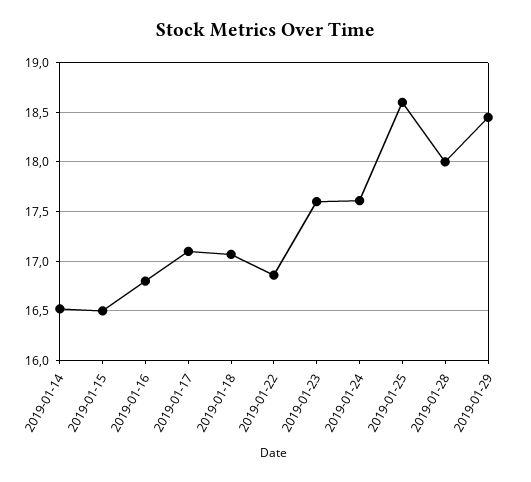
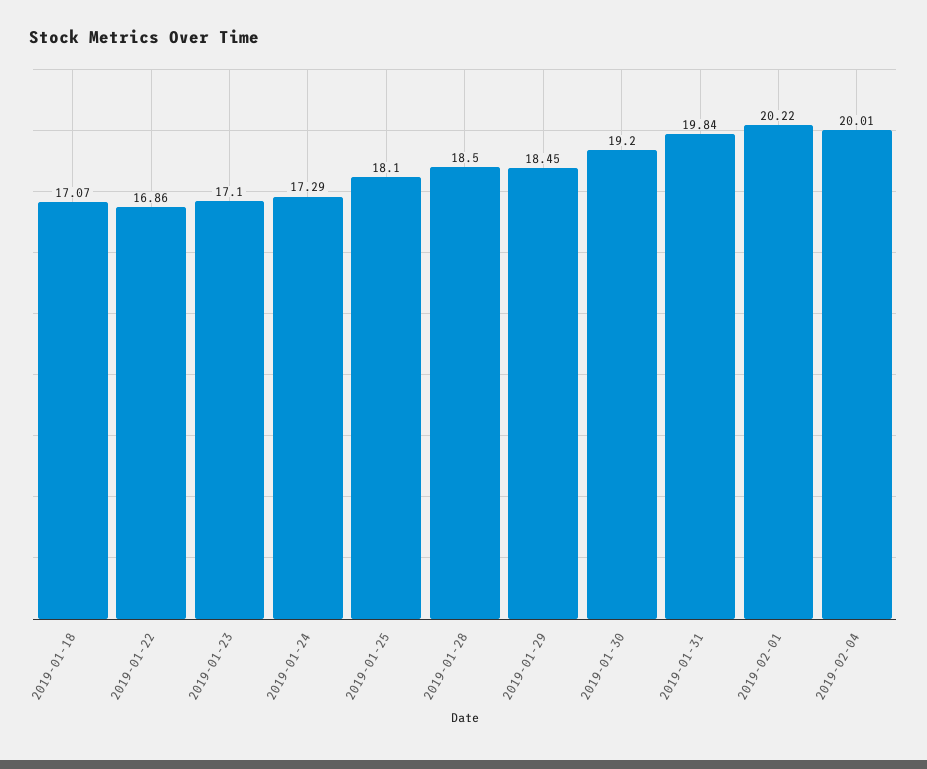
2019-01-14: 16.5 -> none
2019-01-15: 16.5 -> none
2019-01-16: 16.8 -> none
2019-01-17: 17.1 -> none
2019-01-23: 17.6 -> 17.1
2019-01-24: 17.6 -> 17.29
2019-01-25: 18.6 -> 18.1
2019-01-28: 18 -> 18.5
2019-01-30: none -> 19.2
2019-01-31: none -> 19.84
2019-02-01: none -> 20.22
2019-02-04: none -> 20.01

